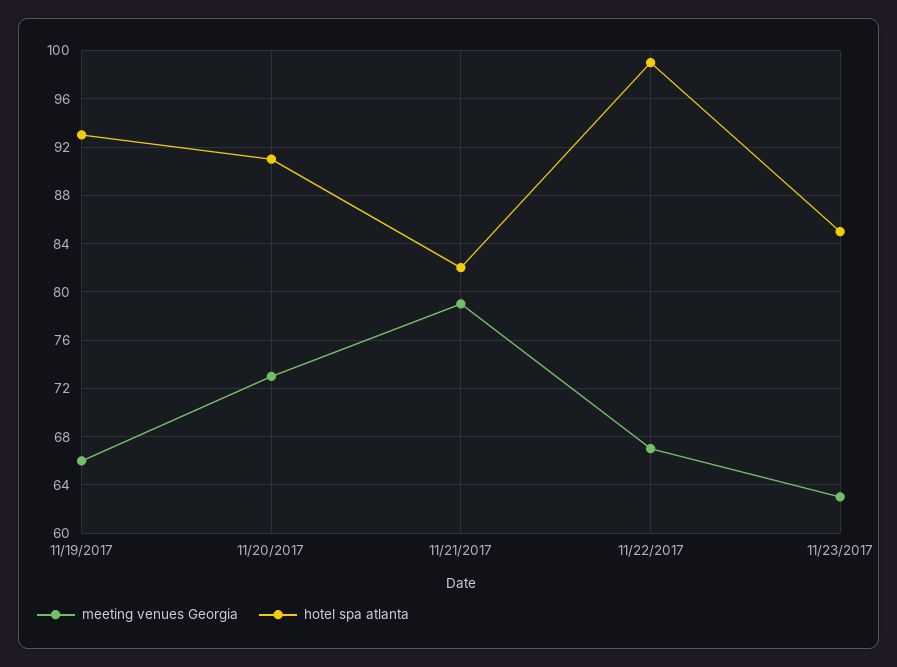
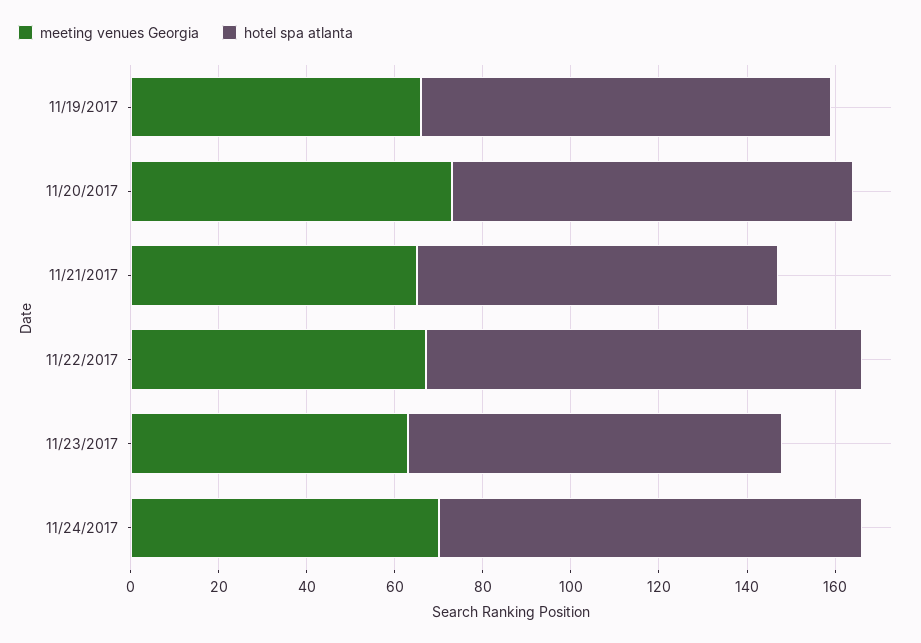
meeting venues Georgia, 11/21/2017: 79 -> 65
meeting venues Georgia, 11/24/2017: none -> 70
hotel spa atlanta, 11/24/2017: none -> 95

